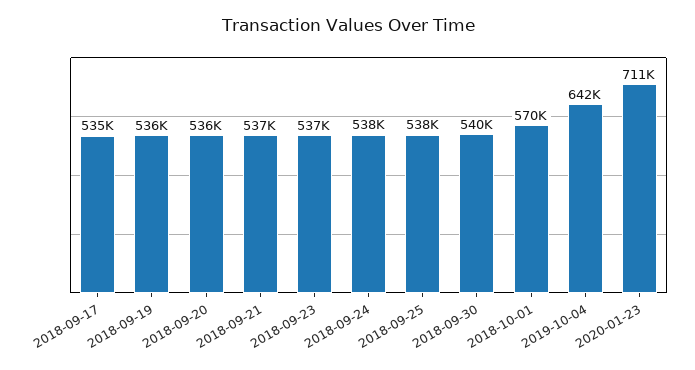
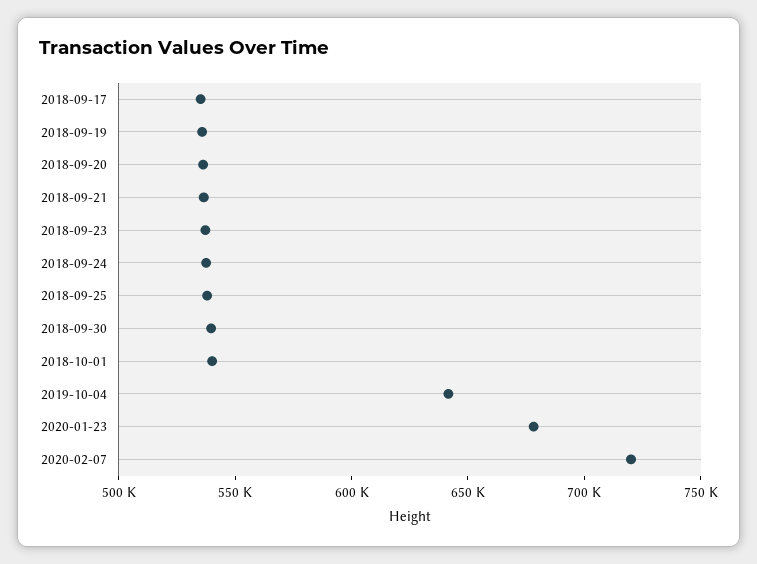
2018-10-01: 570000 -> 540000
2020-01-23: 711000 -> 680000
2020-02-07: none -> 720000

